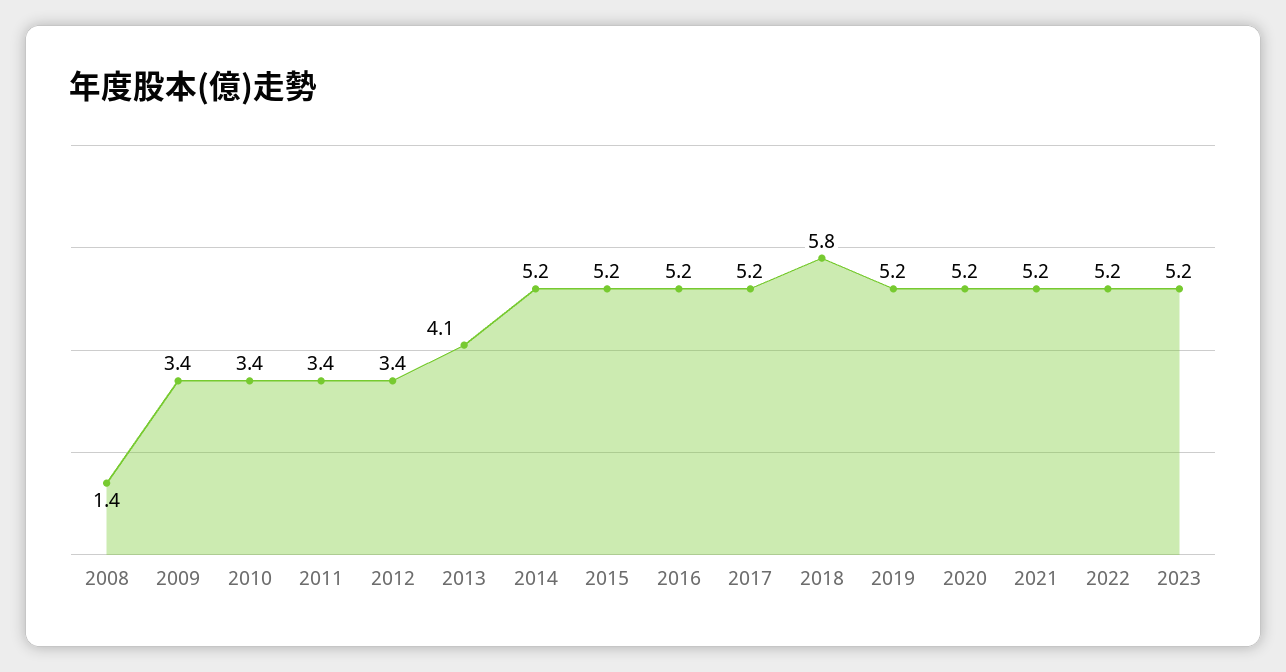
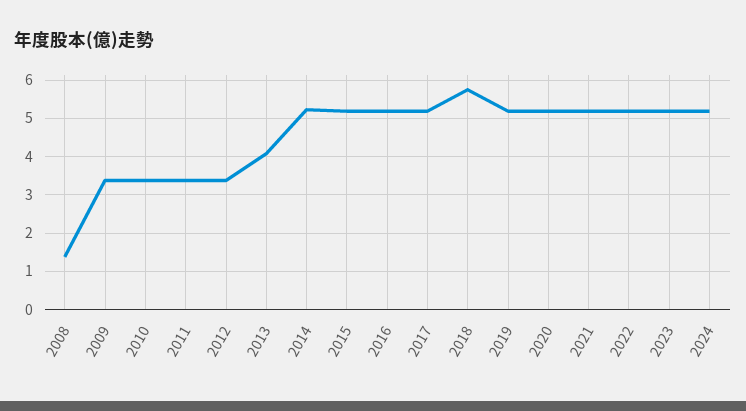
2024: none -> 5.2

